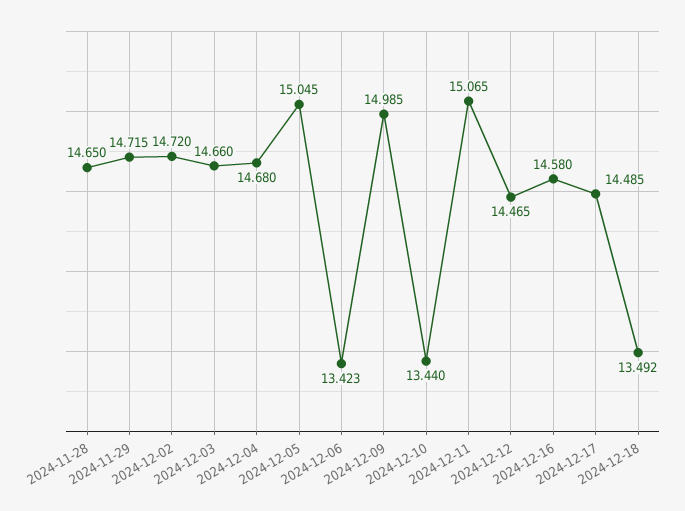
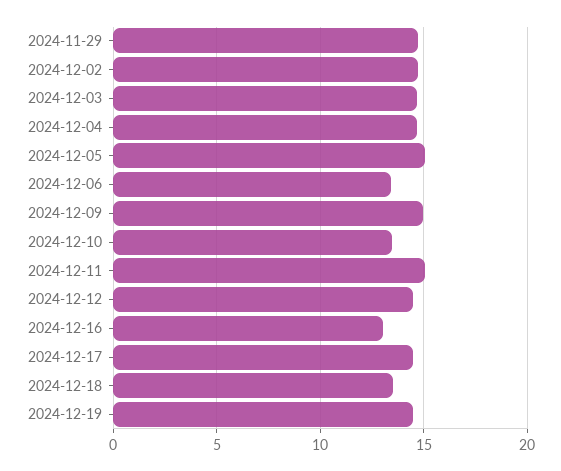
2024-11-28: 14.65 -> none
2024-12-16: 14.58 -> 13
2024-12-19: none -> 14.5

